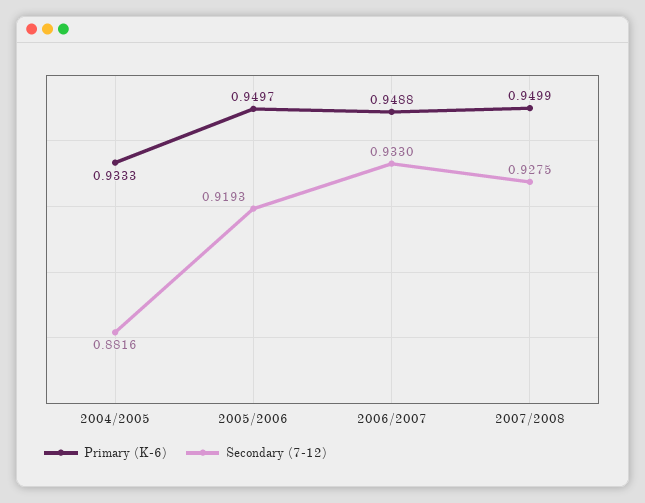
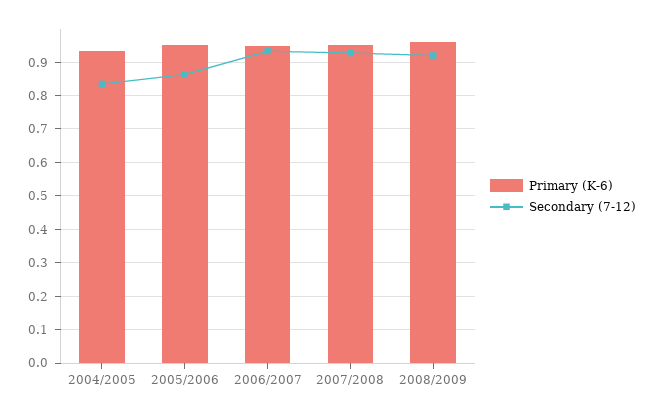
Secondary (7-12), 2004/2005: 0.8816 -> 0.84
Secondary (7-12), 2005/2006: 0.9193 -> 0.86
Primary (K-6), 2008/2009: none -> 0.96
Secondary (7-12), 2008/2009: none -> 0.92

